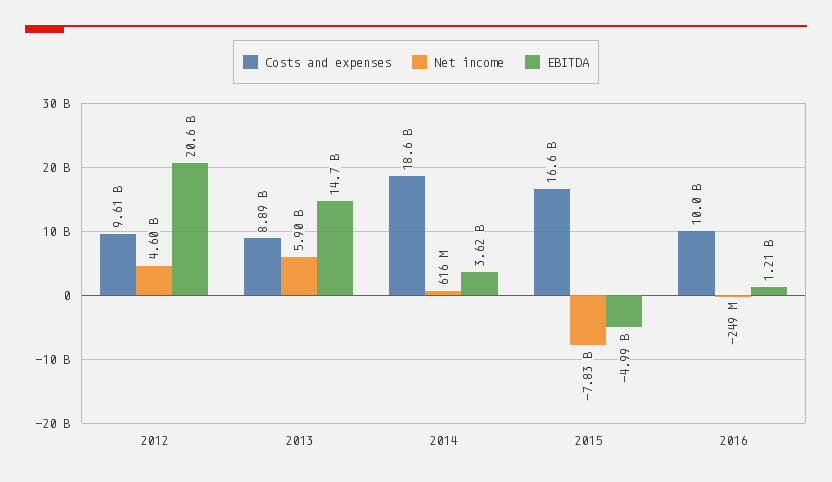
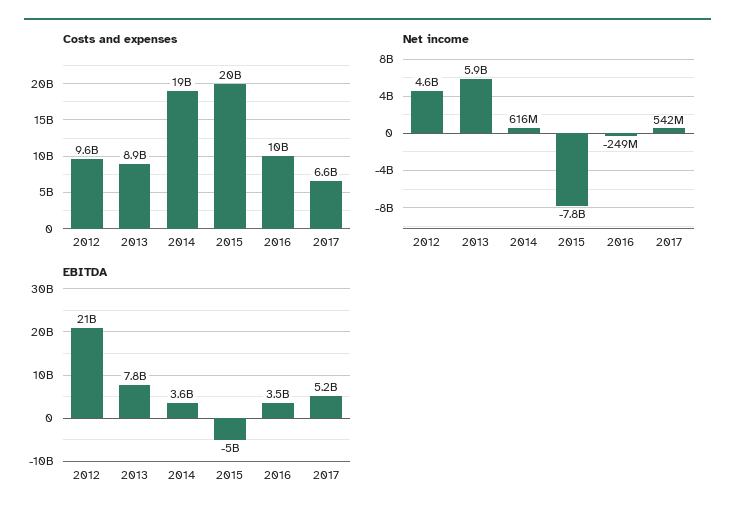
EBITDA, 2013: 14700000000 -> 7800000000
Costs and expenses, 2015: 16600000000 -> 20000000000
EBITDA, 2016: 1210000000 -> 3500000000
Costs and expenses, 2017: none -> 6600000000
Net income, 2017: none -> 542000000
EBITDA, 2017: none -> 5200000000

